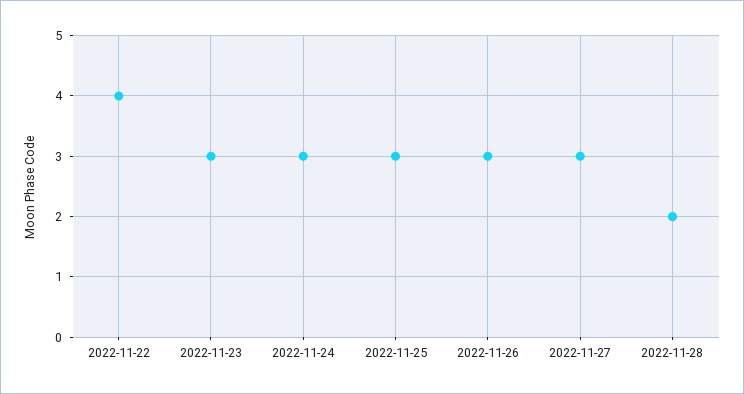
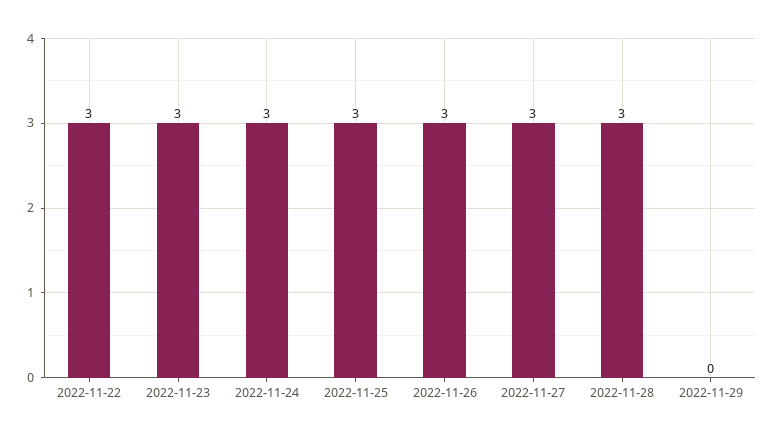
2022-11-22: 4 -> 3
2022-11-28: 2 -> 3
2022-11-29: none -> 0

